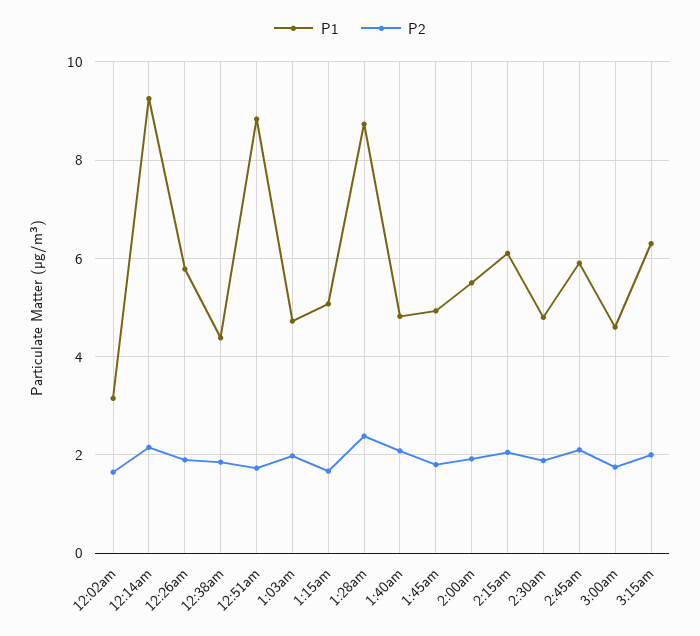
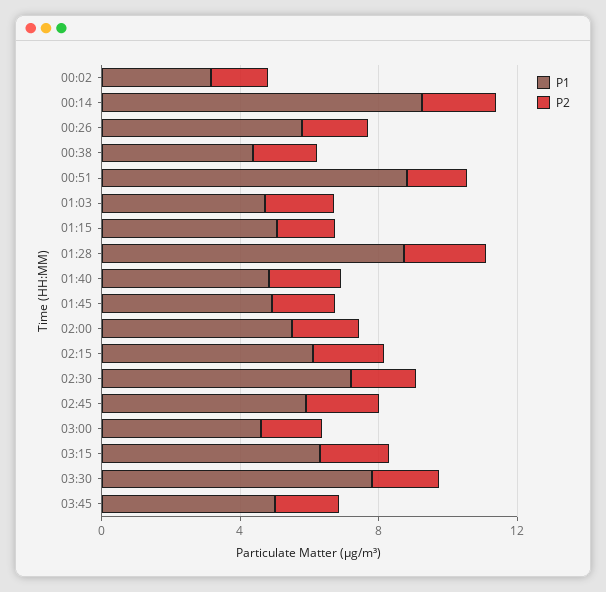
P1, 2:30am: 4.8 -> 7
P1, 03:30: none -> 8
P2, 03:30: none -> 2
P1, 03:45: none -> 5
P2, 03:45: none -> 2

